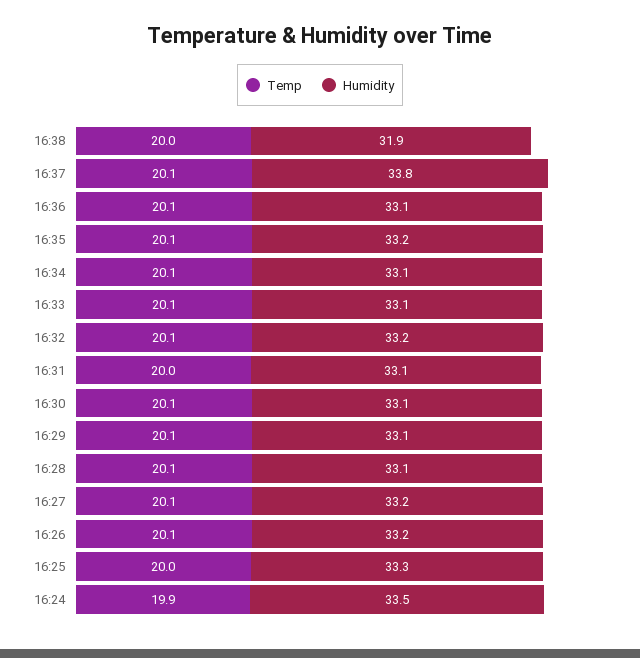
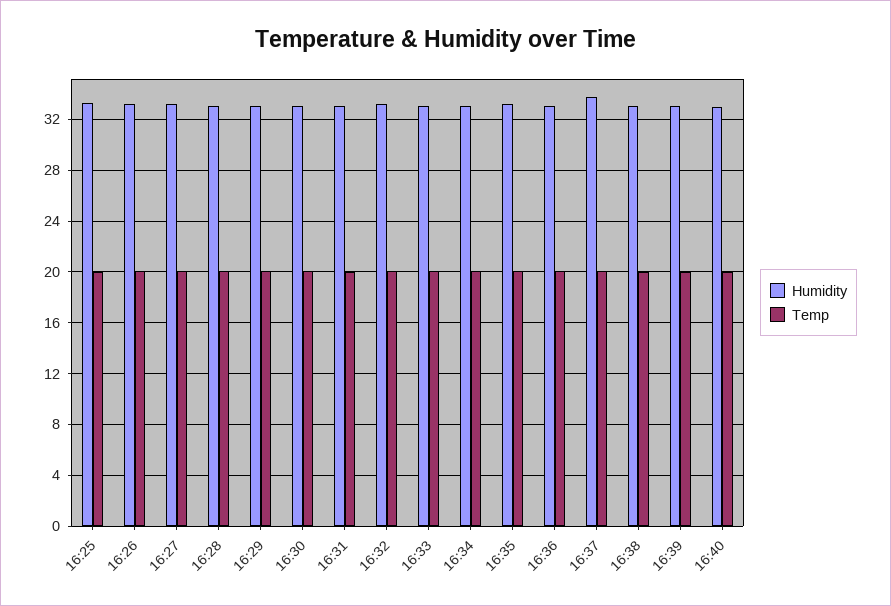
Humidity, 16:38: 31.9 -> 33
Temp, 16:24: 19.9 -> none
Humidity, 16:24: 33.5 -> none
Humidity, 16:39: none -> 33
Temp, 16:39: none -> 20
Humidity, 16:40: none -> 33
Temp, 16:40: none -> 20

